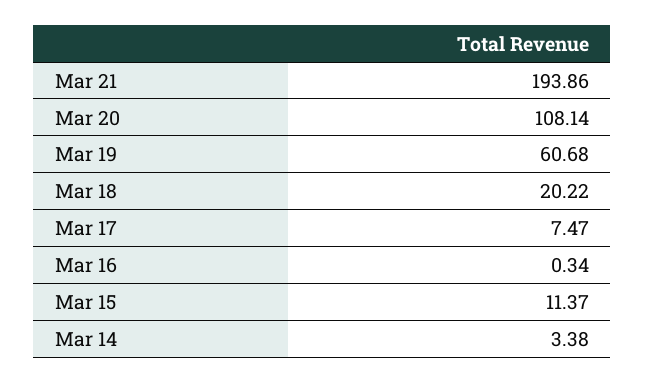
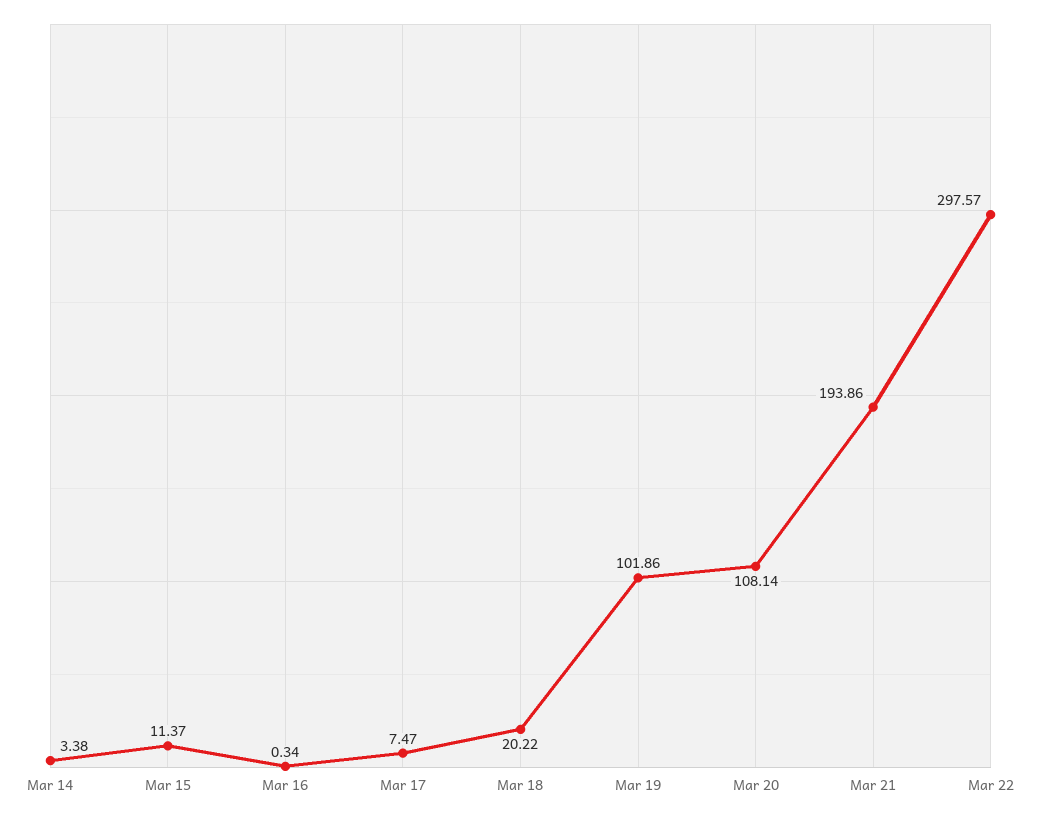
Mar 19: 60.68 -> 101.86
Mar 22: none -> 297.57

